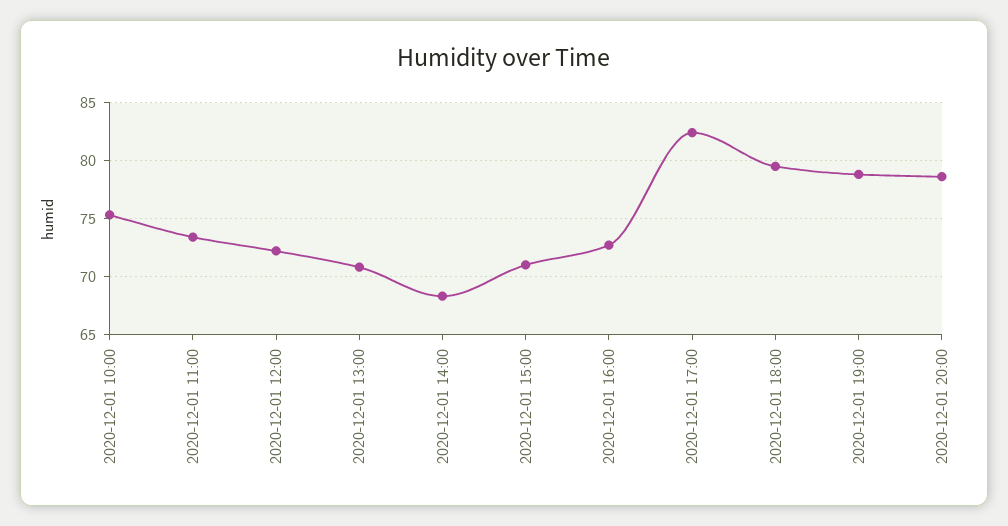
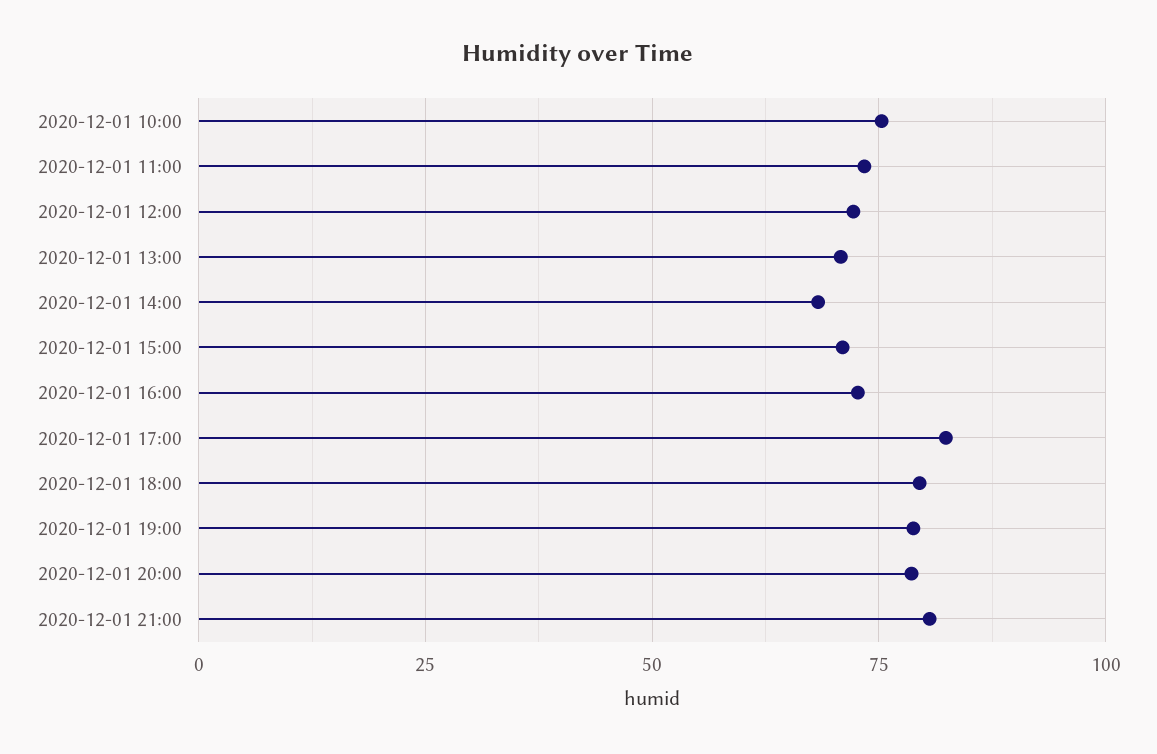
2020-12-01 21:00: none -> 80

